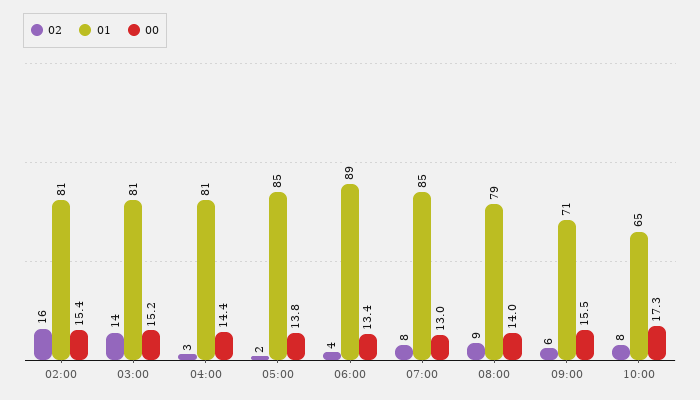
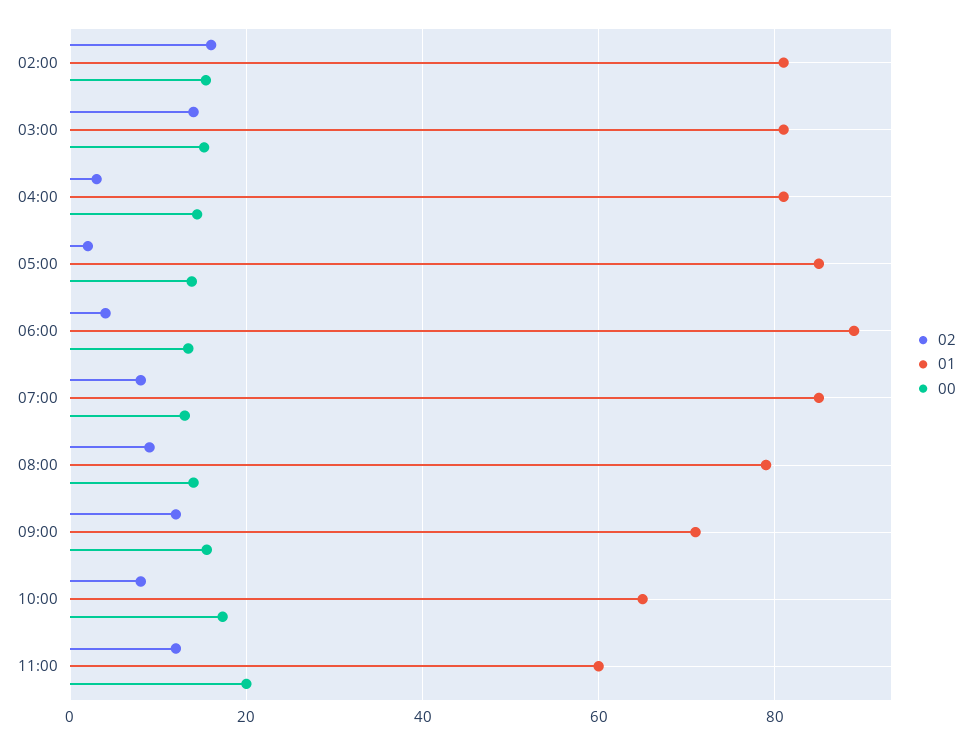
02, 09:00: 6 -> 12
02, 11:00: none -> 12
01, 11:00: none -> 60
00, 11:00: none -> 20

